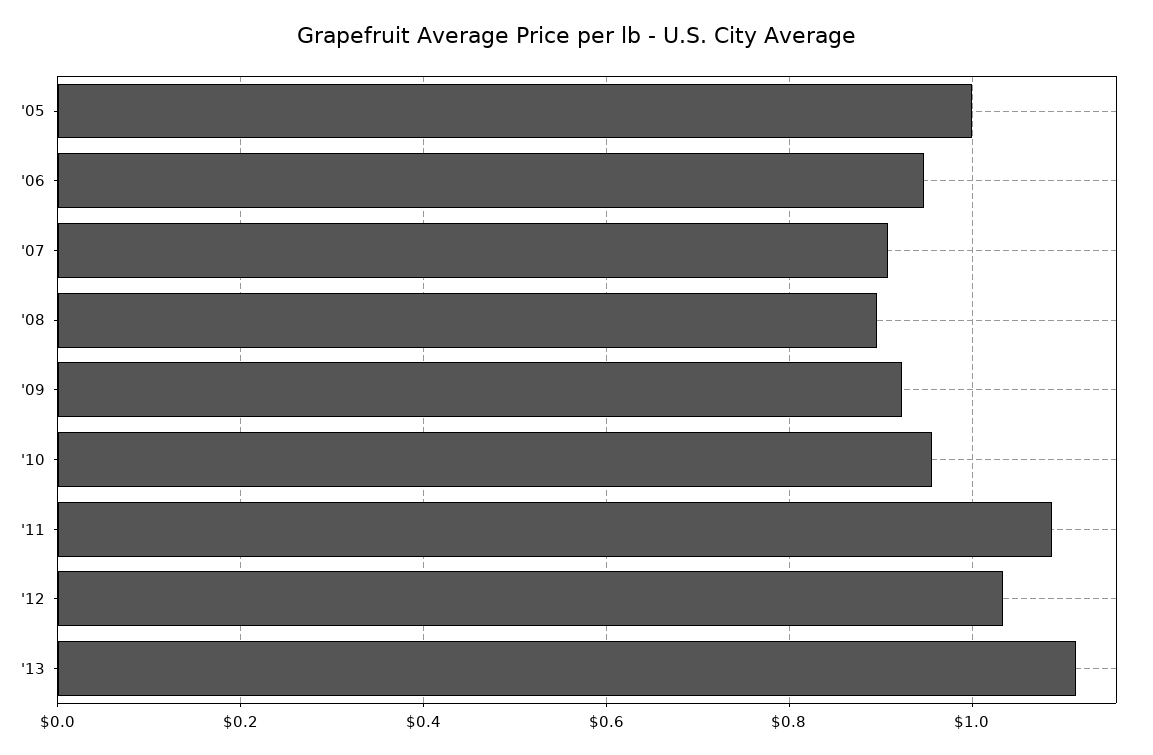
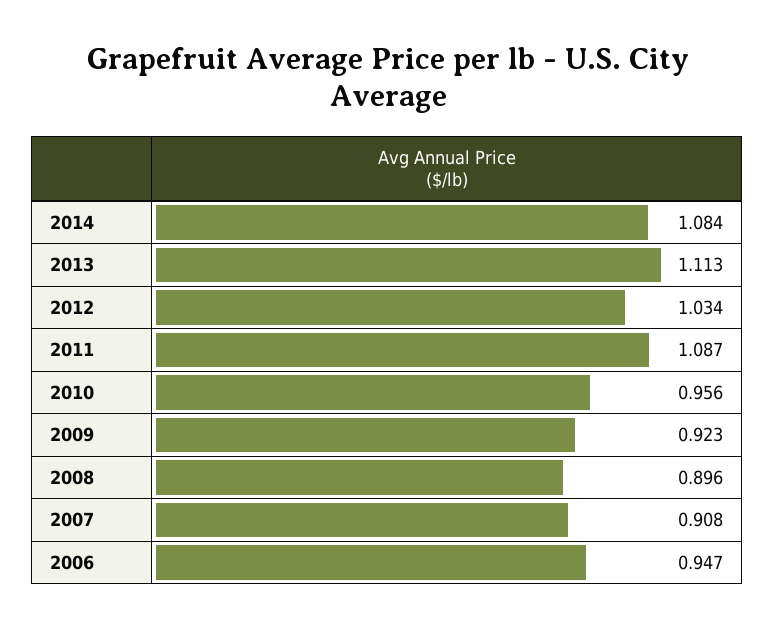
'05: 1 -> none
2014: none -> 1.084

